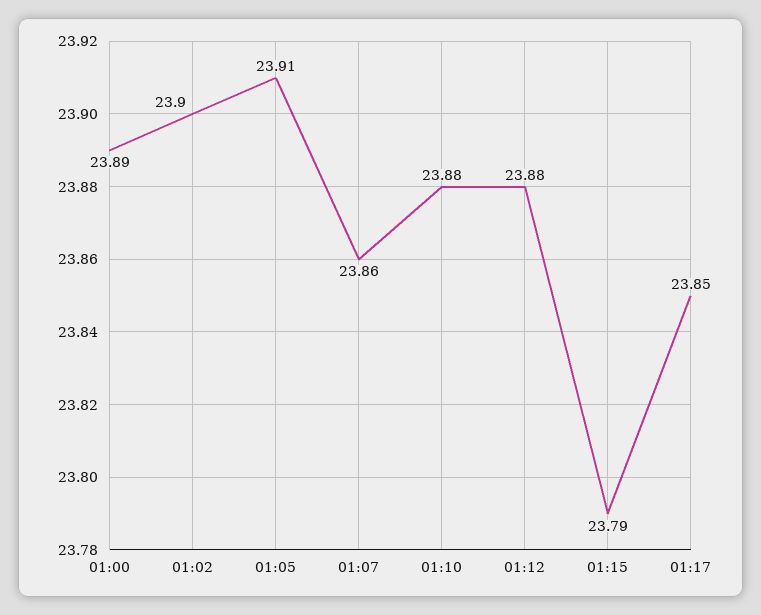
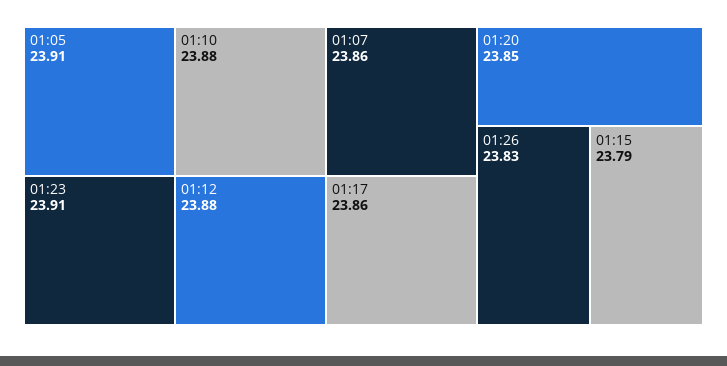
01:00: 23.89 -> none
01:02: 23.9 -> none
01:17: 23.85 -> 23.86
01:23: none -> 23.91
01:20: none -> 23.85
01:26: none -> 23.83

